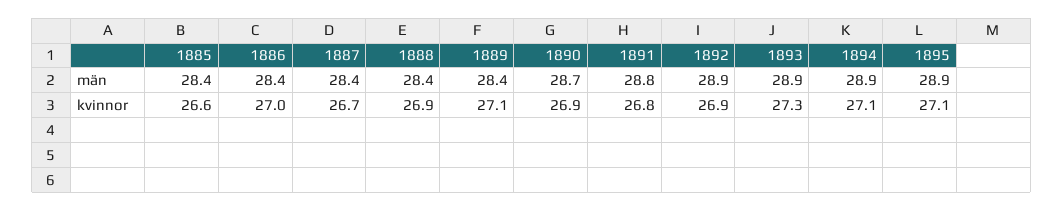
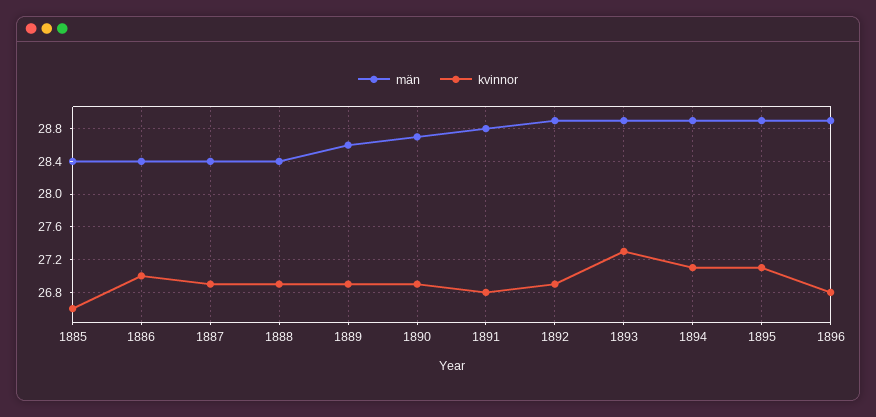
män, 1889: 28.4 -> 28.6
kvinnor, 1887: 26.7 -> 26.9
kvinnor, 1889: 27.1 -> 26.9
män, 1896: none -> 28.9
kvinnor, 1896: none -> 26.8

